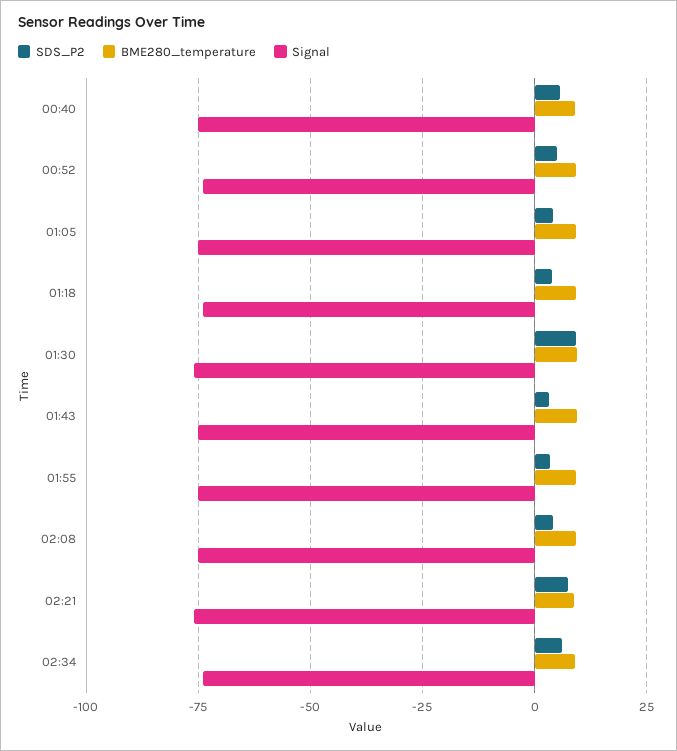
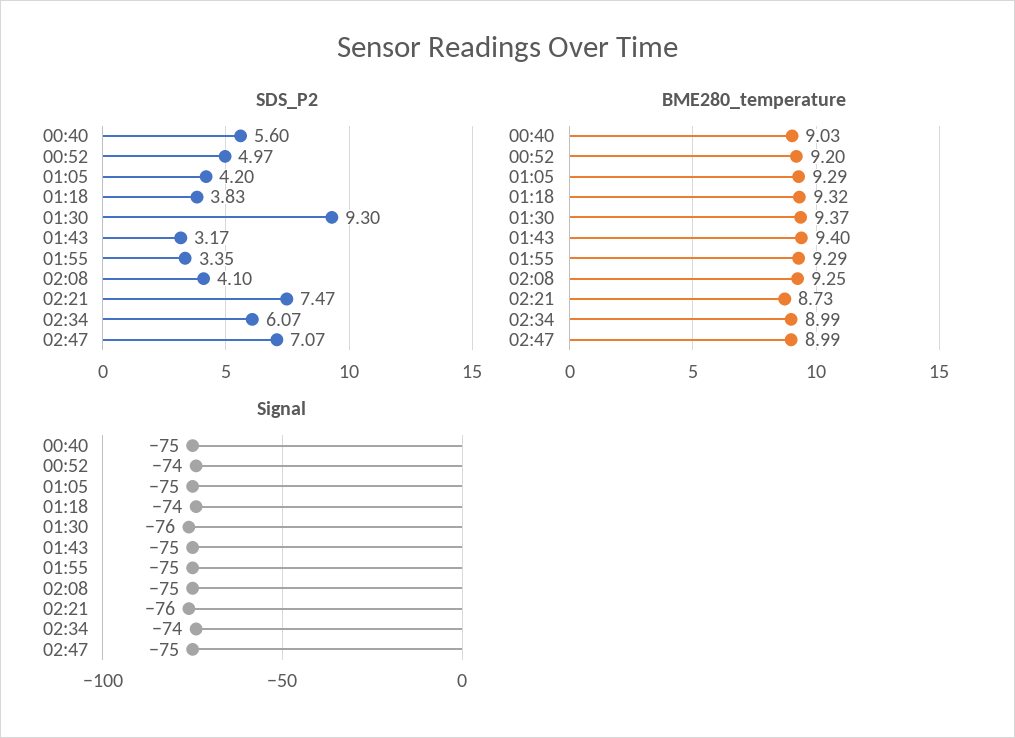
SDS_P2, 02:47: none -> 7.07
BME280_temperature, 02:47: none -> 8.99
Signal, 02:47: none -> -75

